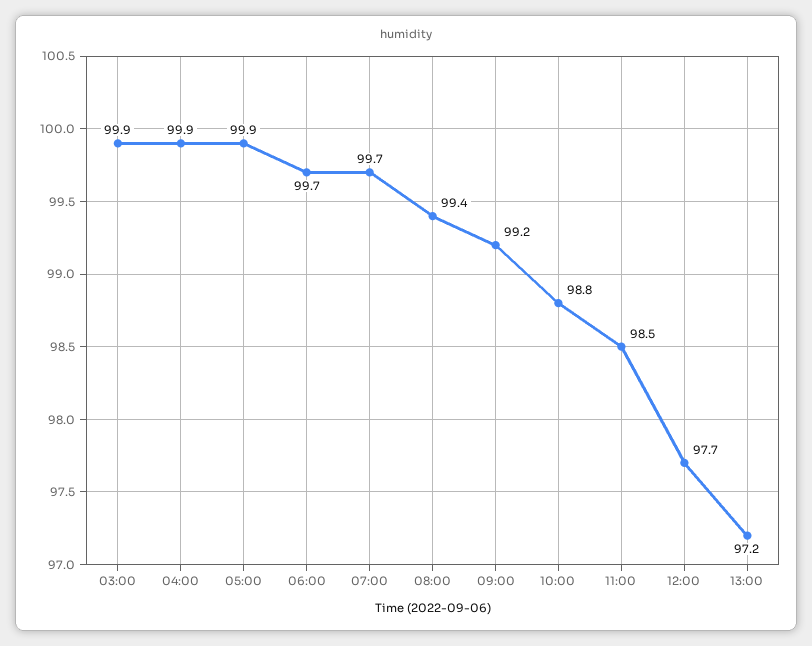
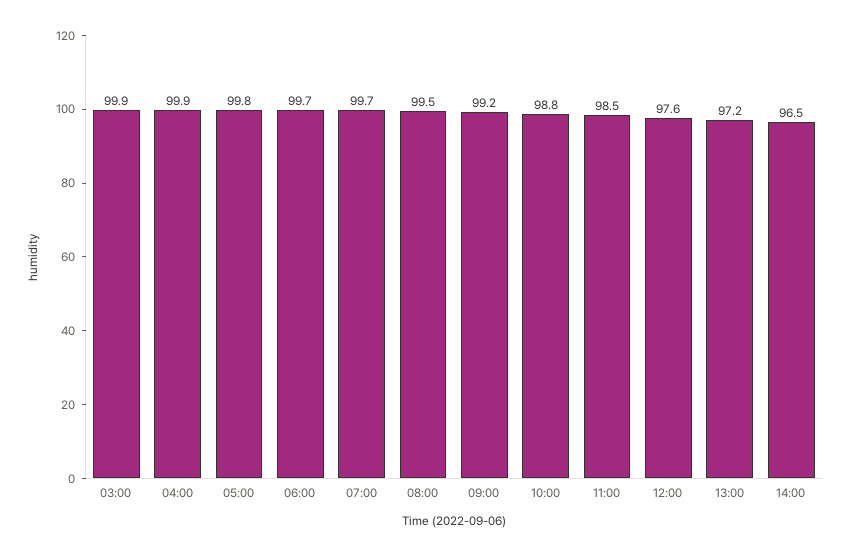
05:00: 99.9 -> 99.8
08:00: 99.4 -> 99.5
12:00: 97.7 -> 97.6
14:00: none -> 96.5

